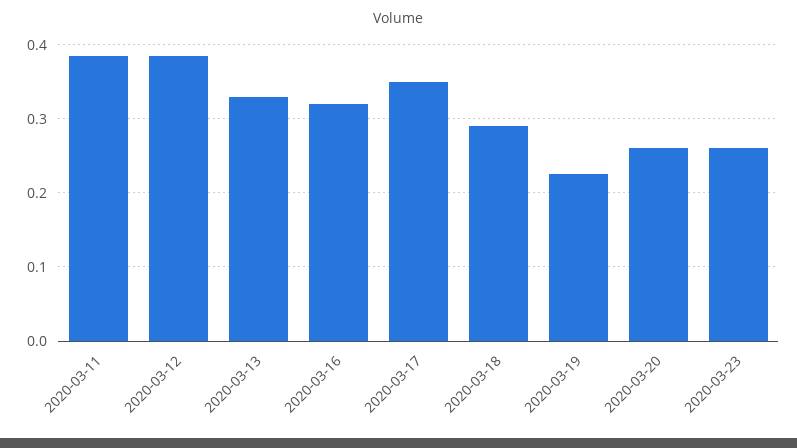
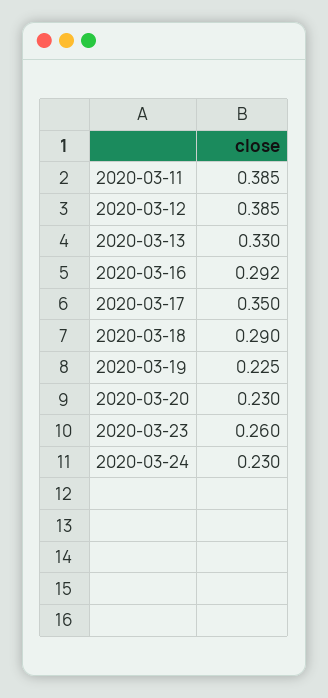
2020-03-16: 0.32 -> 0.292
2020-03-20: 0.26 -> 0.23
2020-03-24: none -> 0.23

